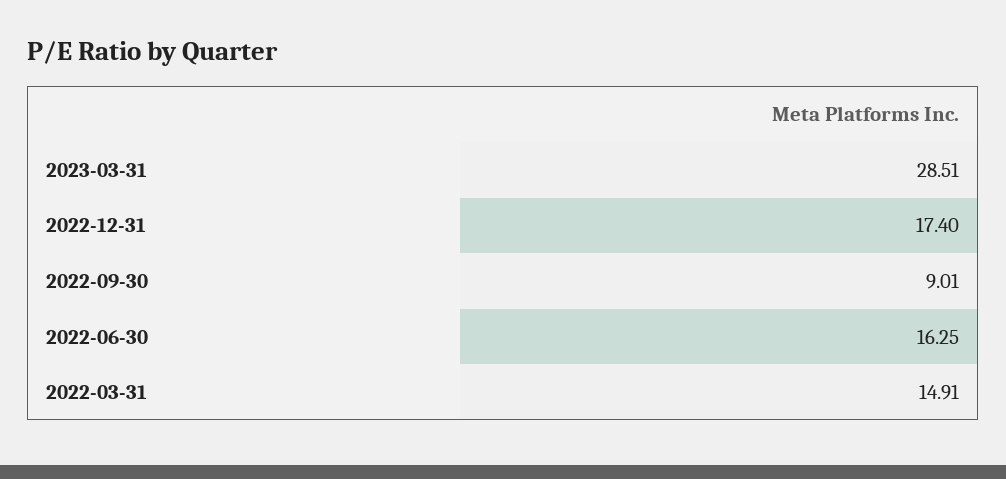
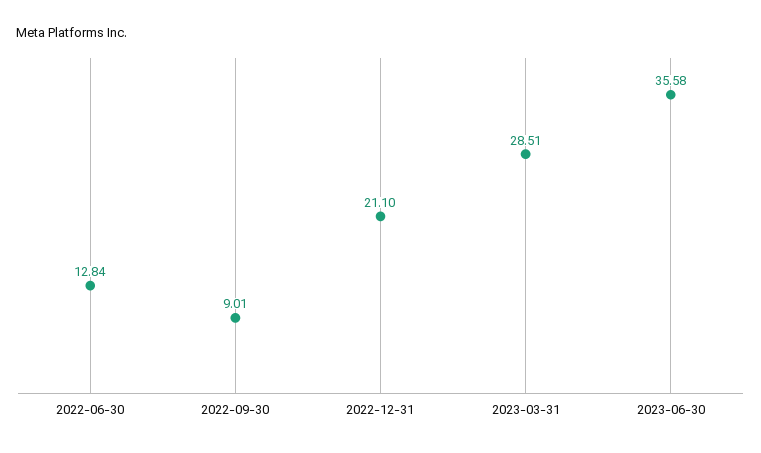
2022-12-31: 17.4 -> 21.1
2022-06-30: 16.25 -> 12.84
2022-03-31: 14.91 -> none
2023-06-30: none -> 35.58

